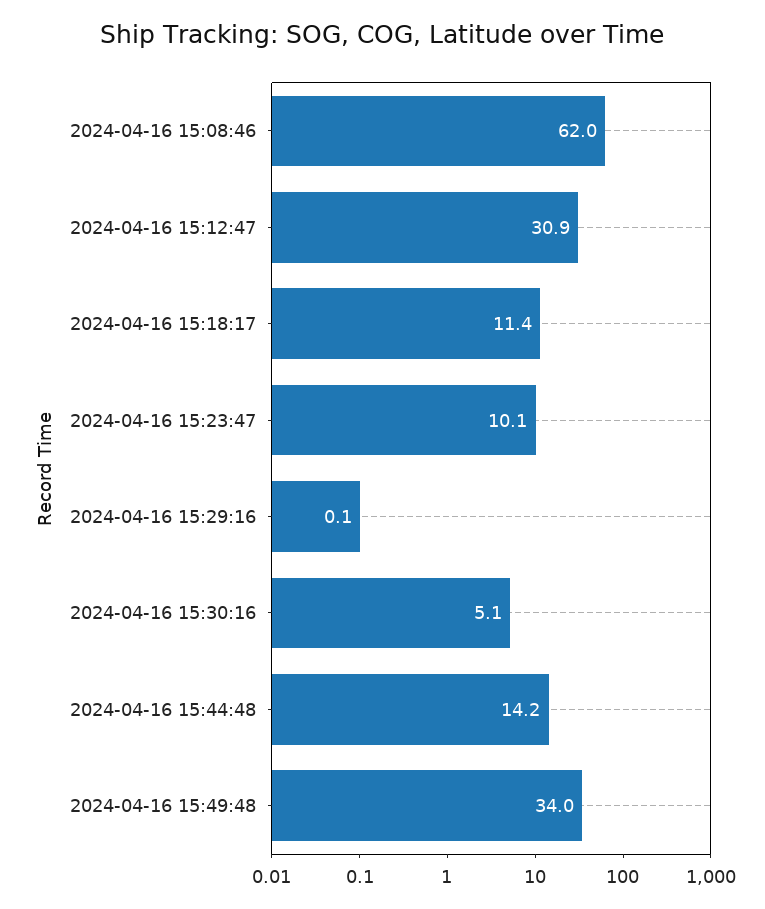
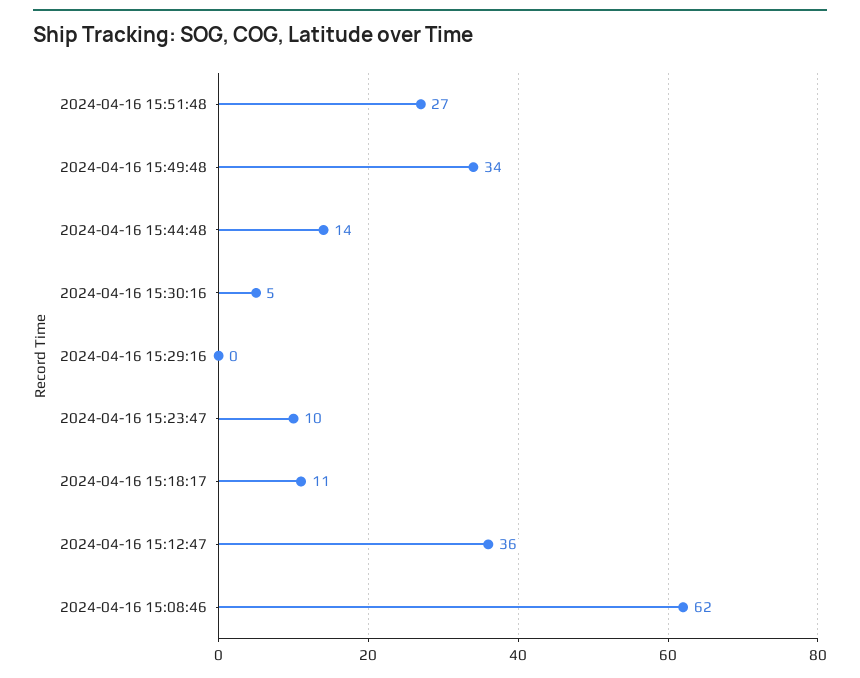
2024-04-16 15:12:47: 30.9 -> 36
2024-04-16 15:51:48: none -> 27

